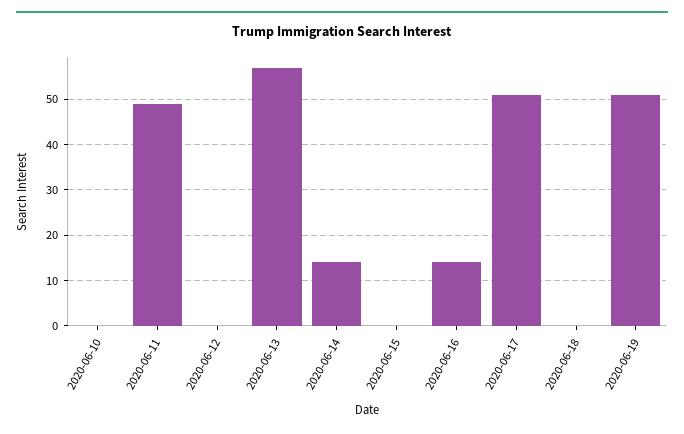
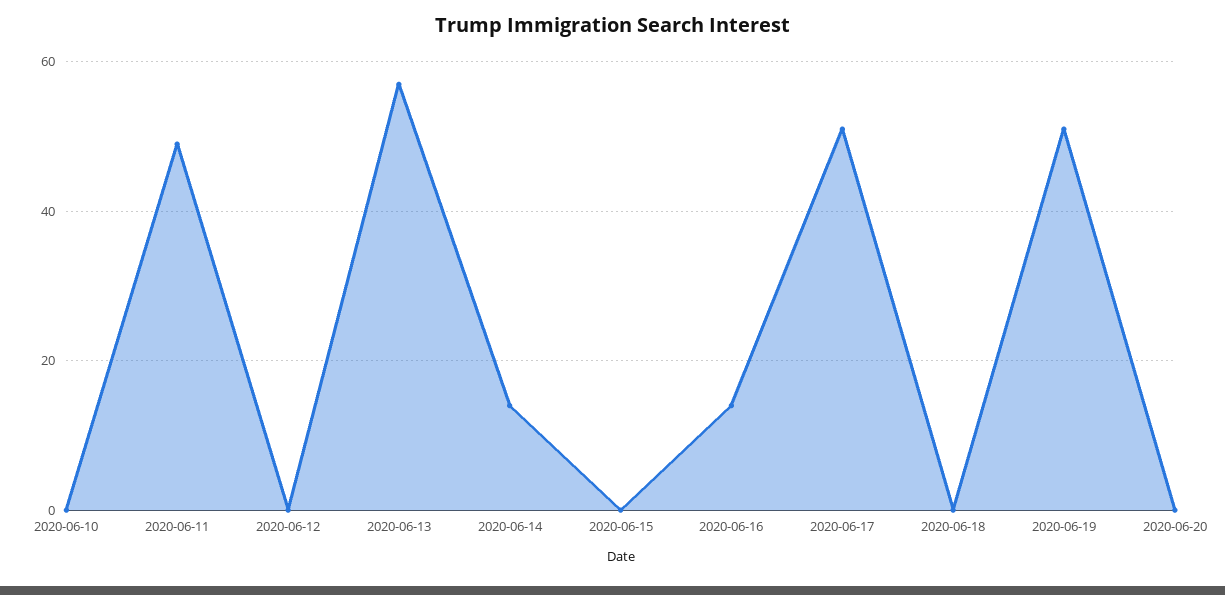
2020-06-20: none -> 0

